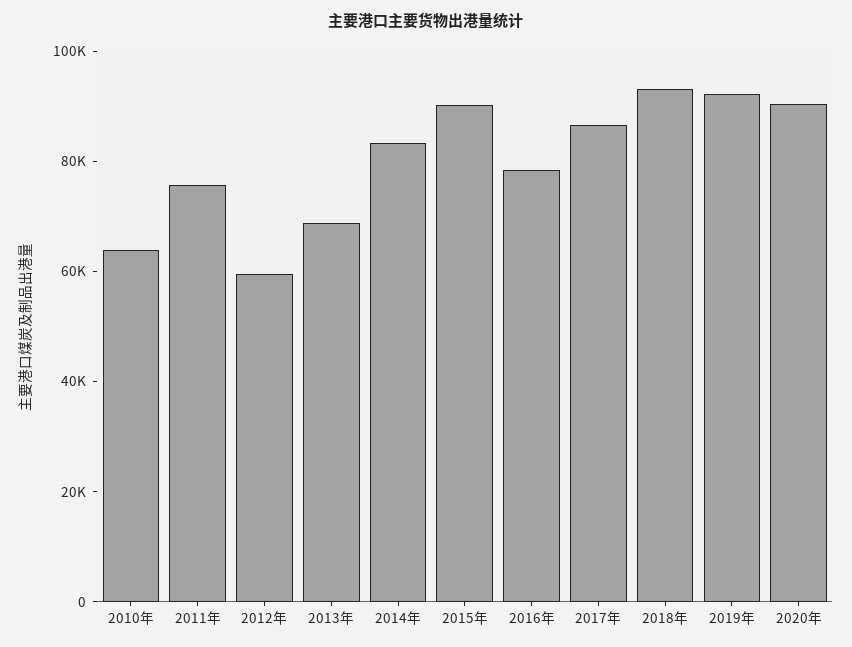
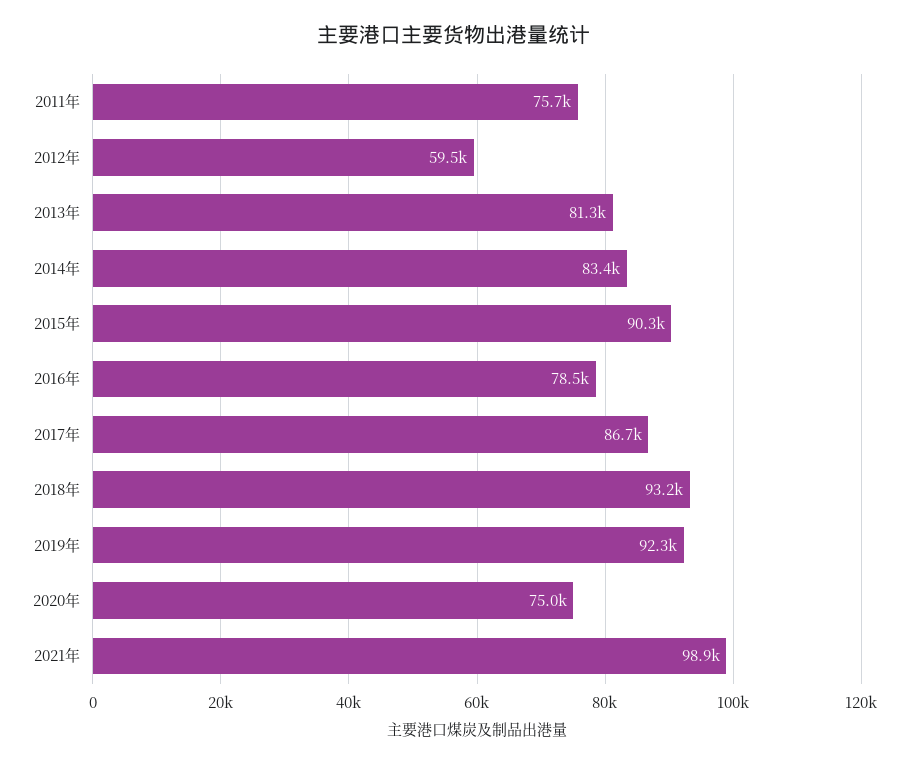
2010年: 65000 -> none
2013年: 70000 -> 81300
2020年: 90000 -> 75000
2021年: none -> 98900

